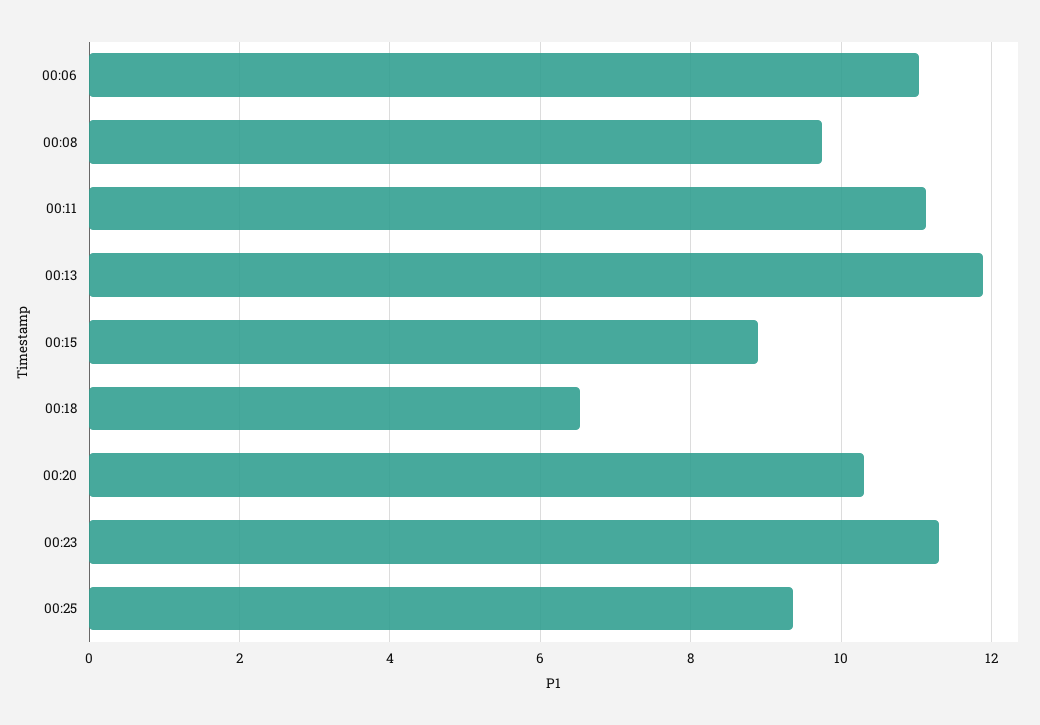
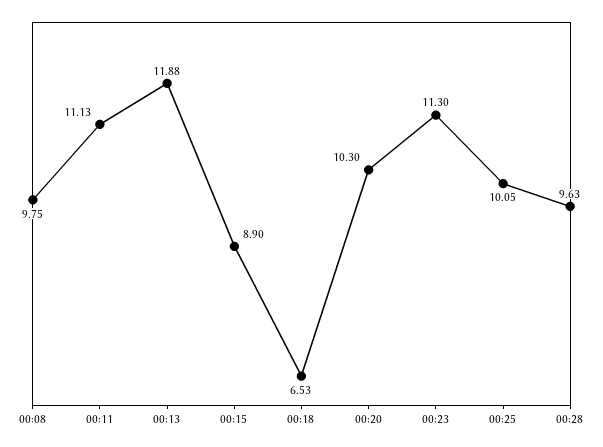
00:06: 11 -> none
00:25: 9.4 -> 10.05
00:28: none -> 9.63

